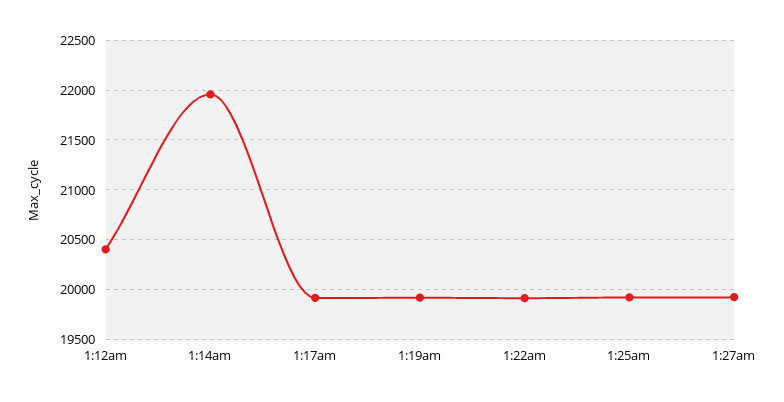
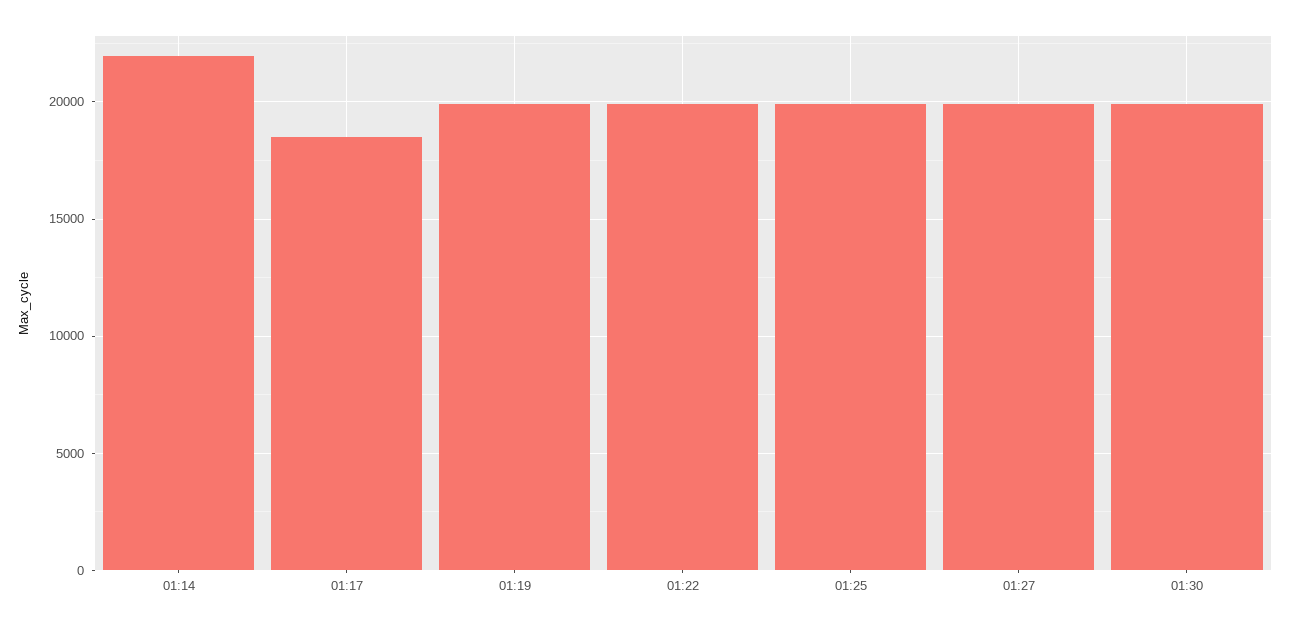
1:12am: 20400 -> none
1:17am: 19900 -> 18500
01:30: none -> 20000

